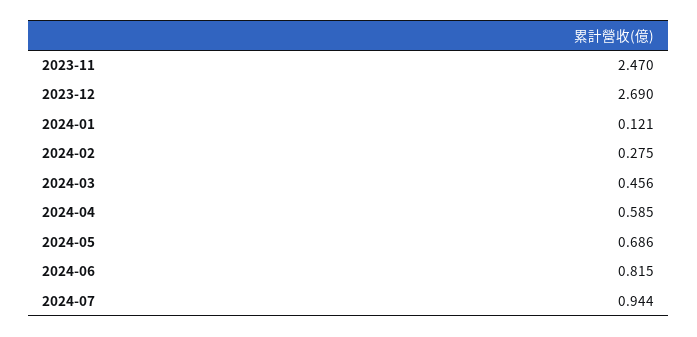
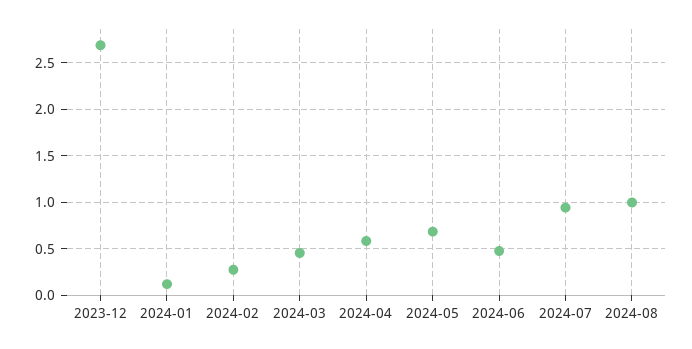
2023-11: 2.47 -> none
2024-06: 0.815 -> 0.5
2024-08: none -> 1

